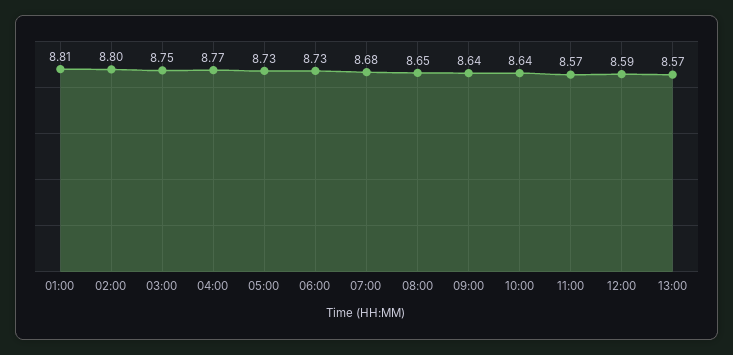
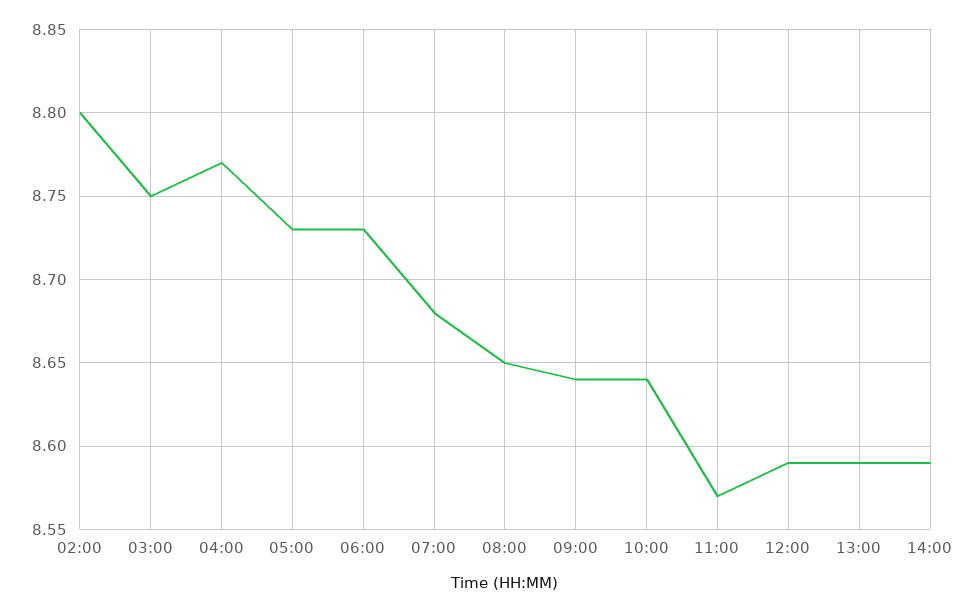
01:00: 8.81 -> none
13:00: 8.57 -> 8.59
14:00: none -> 8.59

